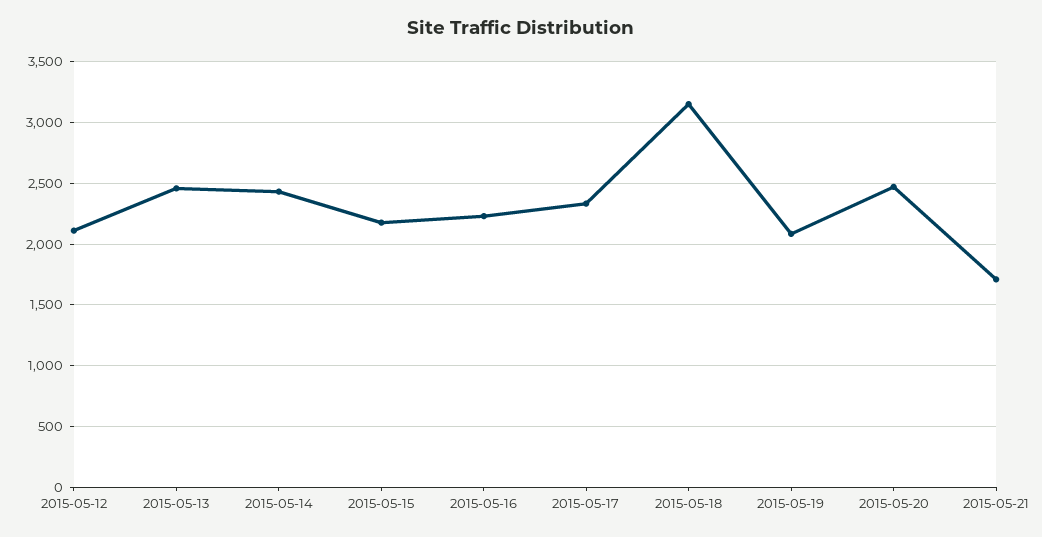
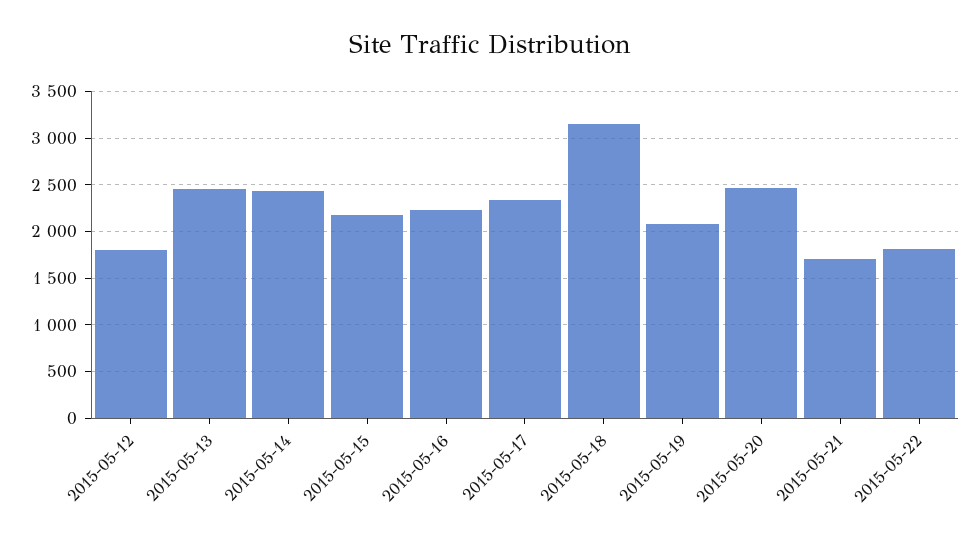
2015-05-12: 2100 -> 1800
2015-05-22: none -> 1800

